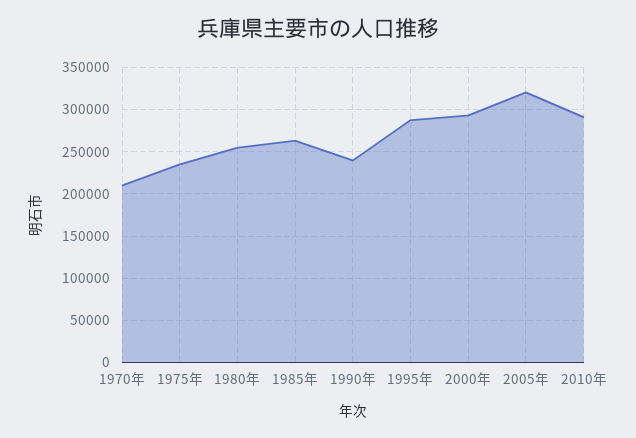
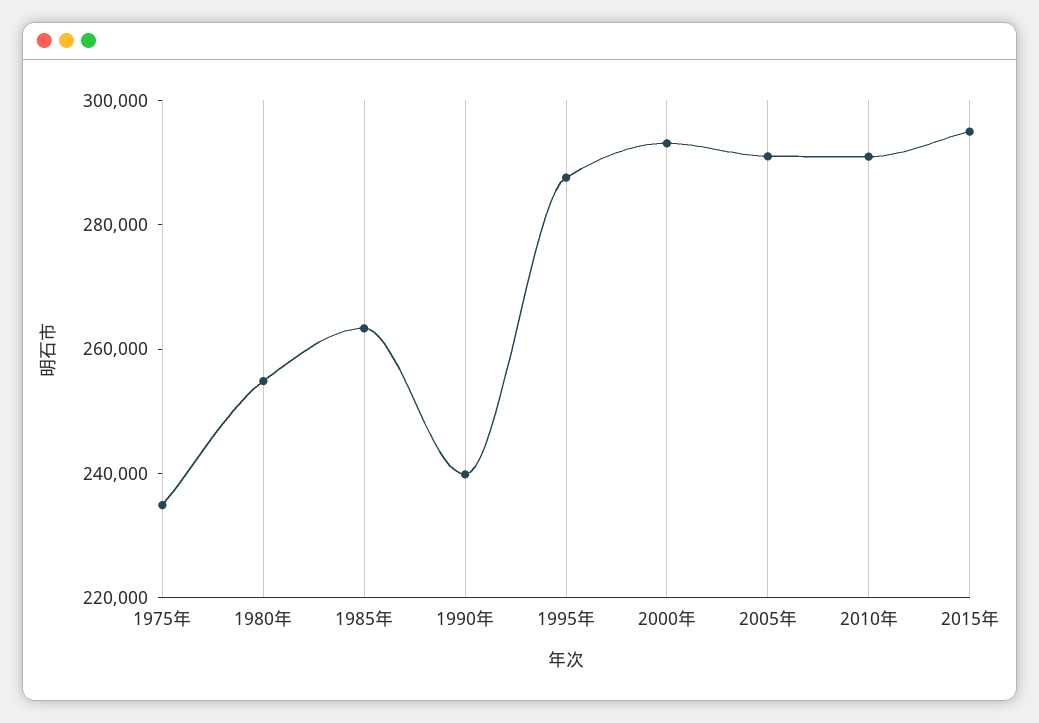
1970年: 210000 -> none
2005年: 320000 -> 290000
2015年: none -> 295000

